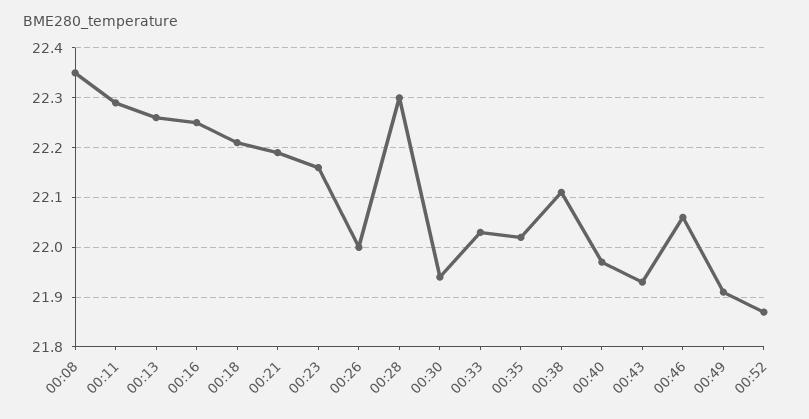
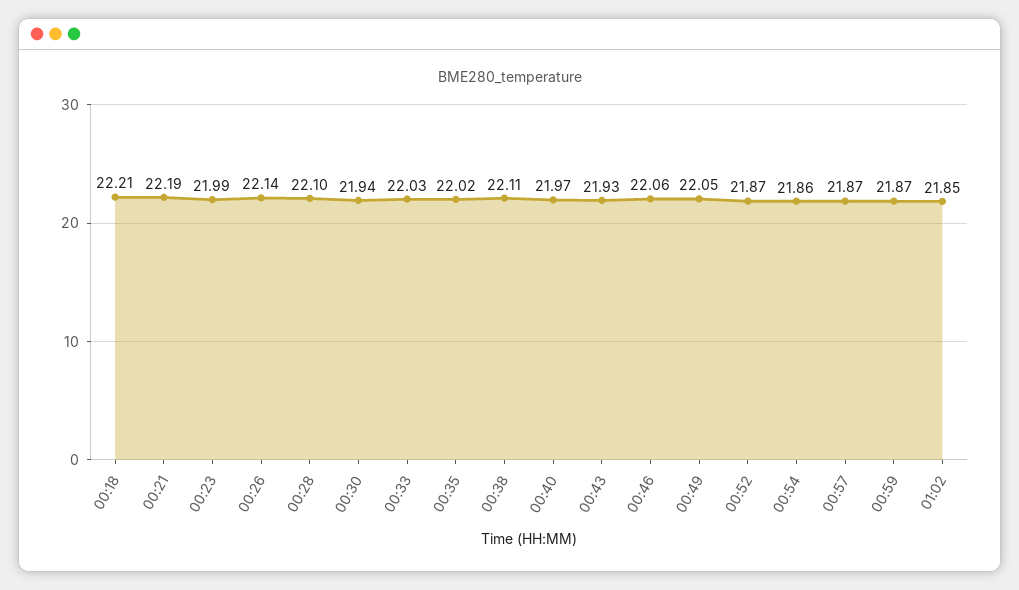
00:08: 22.35 -> none
00:11: 22.3 -> none
00:13: 22.25 -> none
00:16: 22.25 -> none
00:23: 22.15 -> 21.99
00:26: 22 -> 22.14
00:28: 22.3 -> 22.1
00:49: 21.9 -> 22.05
00:54: none -> 21.86
00:57: none -> 21.87
00:59: none -> 21.87
01:02: none -> 21.85

